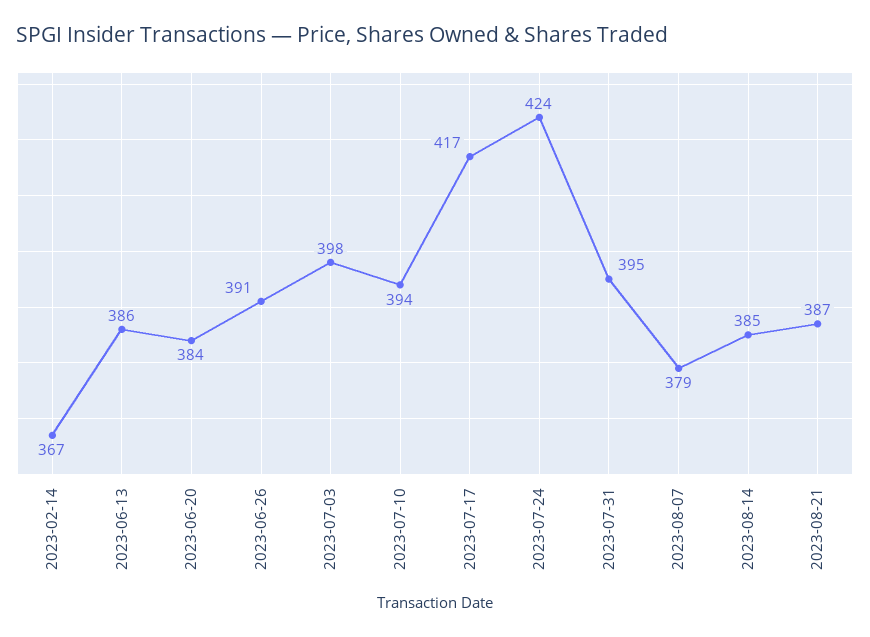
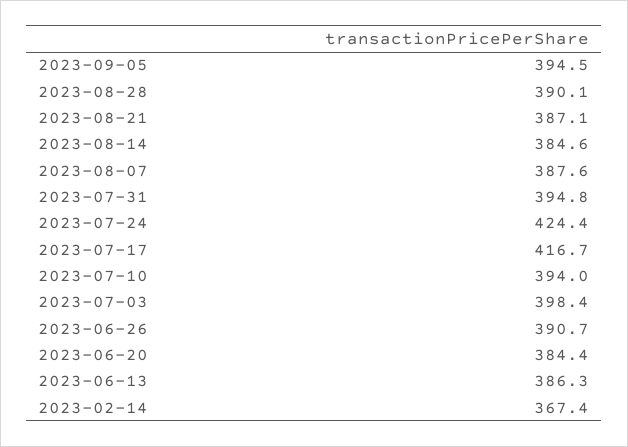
2023-08-07: 379 -> 387.6
2023-09-05: none -> 394.5
2023-08-28: none -> 390.1

